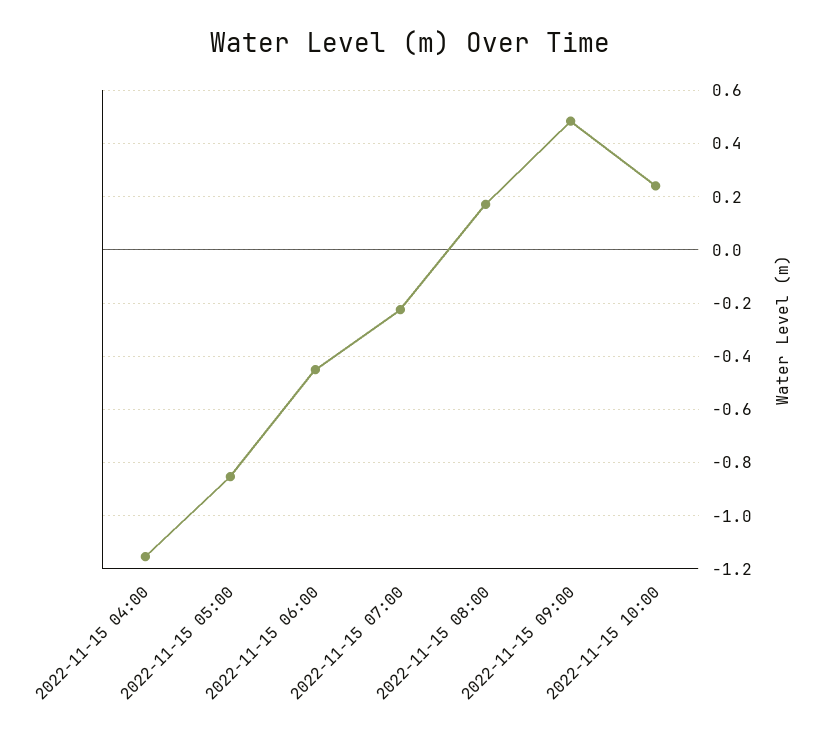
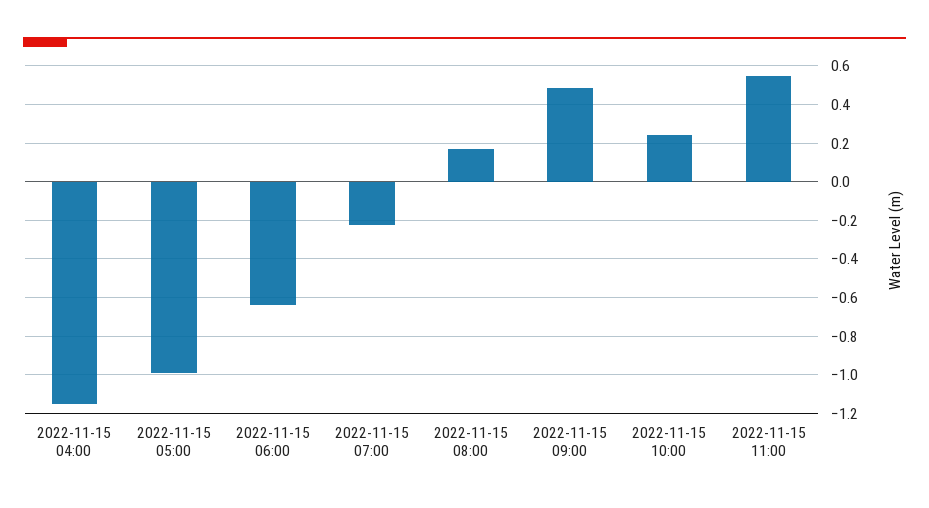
2022-11-15 05:00: -0.85 -> -1
2022-11-15 06:00: -0.45 -> -0.65
2022-11-15 11:00: none -> 0.55

